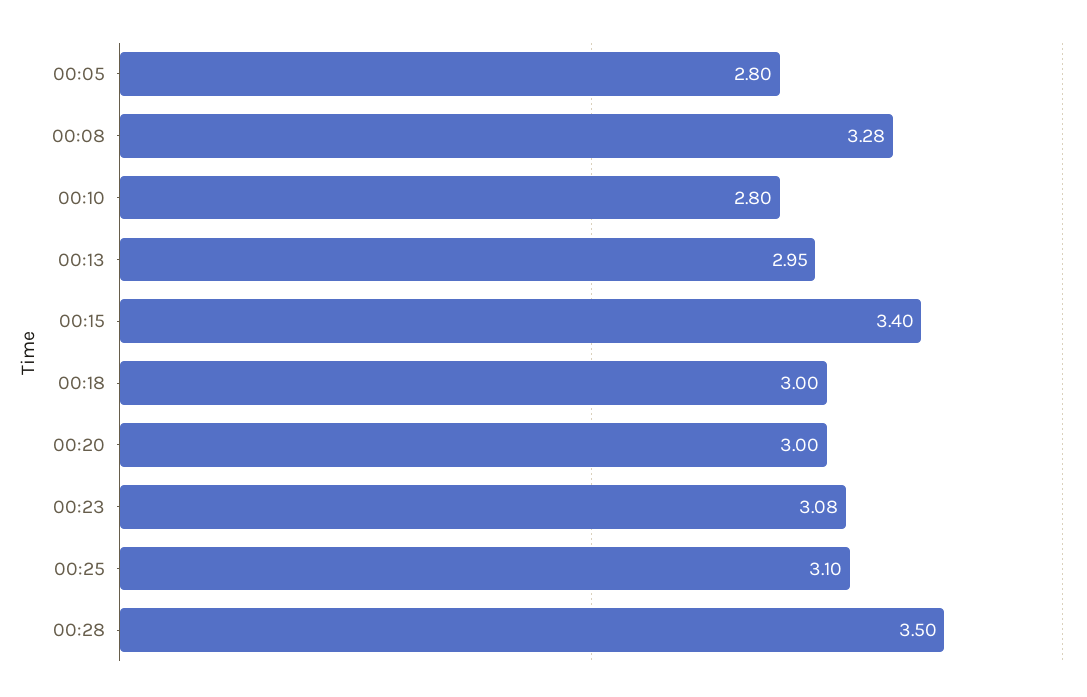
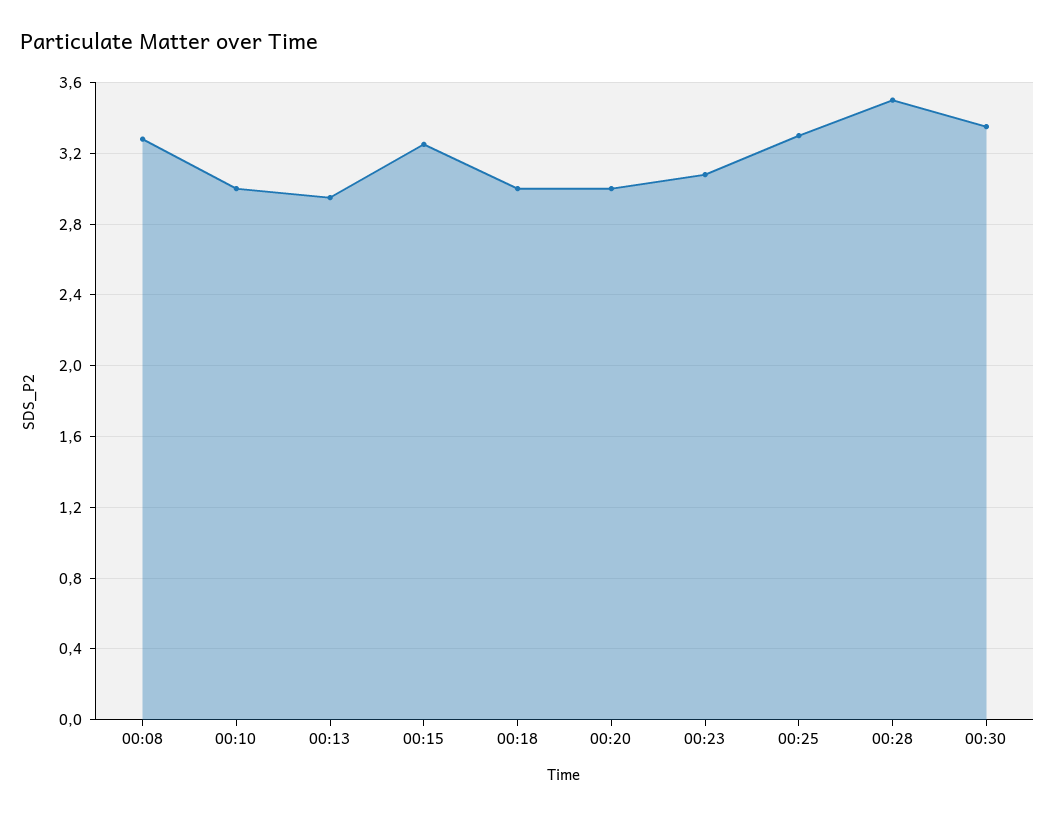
00:05: 2.8 -> none
00:10: 2.8 -> 3
00:15: 3.4 -> 3.25
00:25: 3.1 -> 3.3
00:30: none -> 3.35

